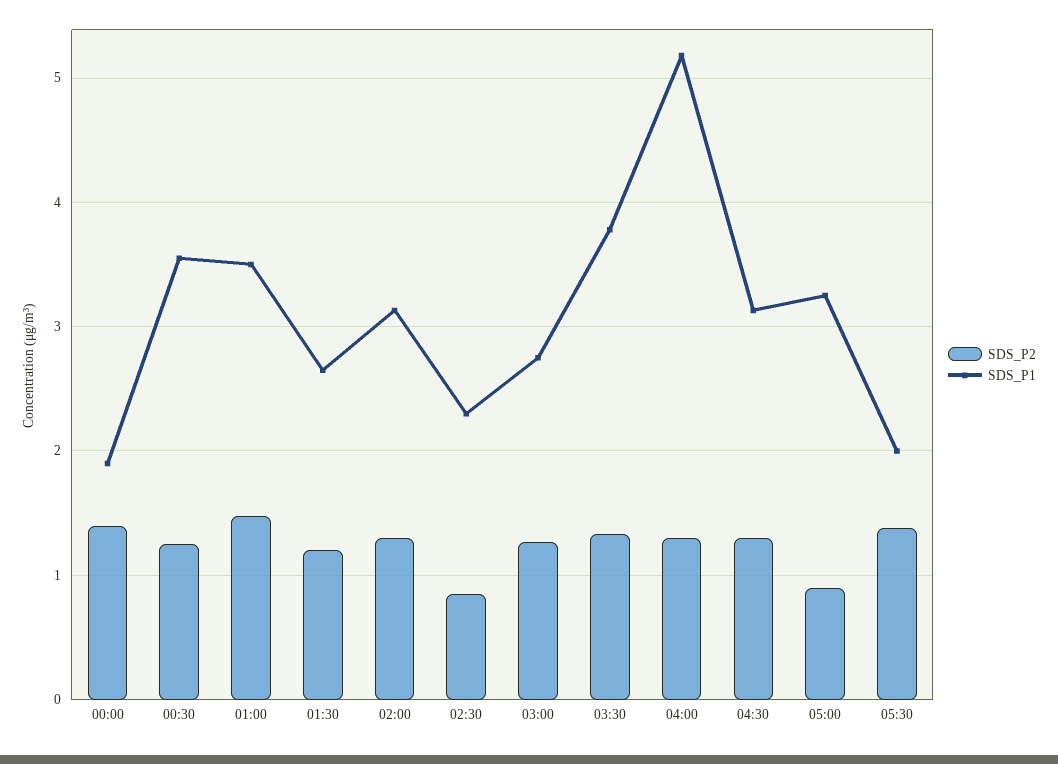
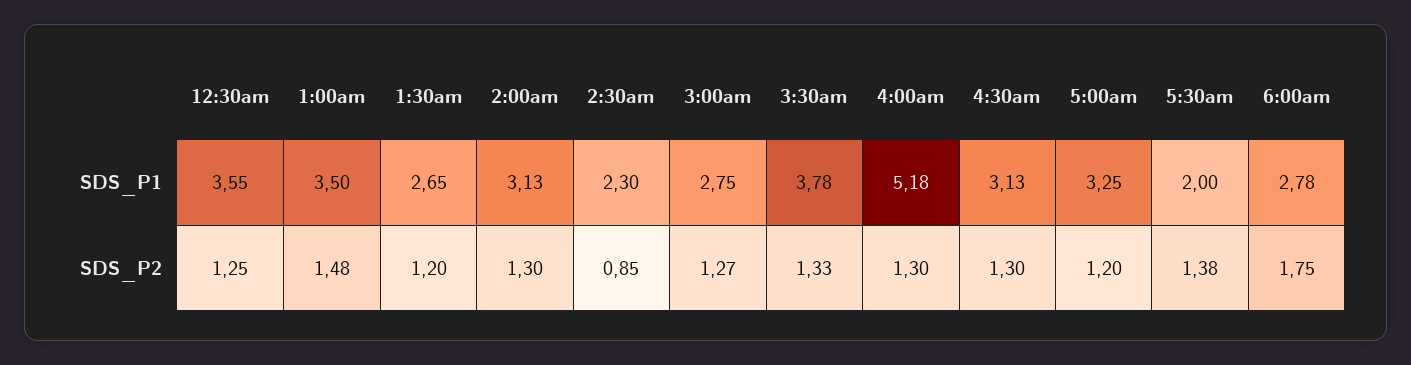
SDS_P2, 00:00: 1.4 -> none
SDS_P1, 00:00: 1.9 -> none
SDS_P2, 05:00: 0.9 -> 1.2
SDS_P1, 6:00am: none -> 2.78
SDS_P2, 6:00am: none -> 1.75

